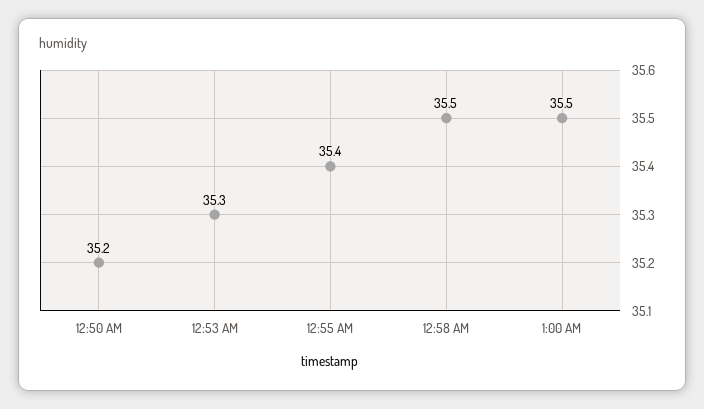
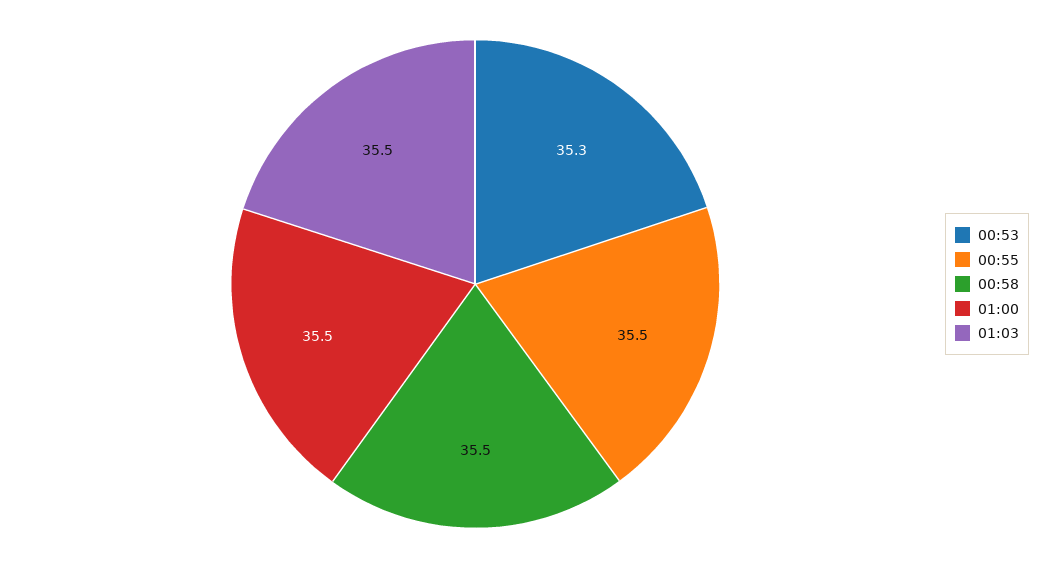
12:50 AM: 35.2 -> none
12:55 AM: 35.4 -> 35.5
01:03: none -> 35.5

